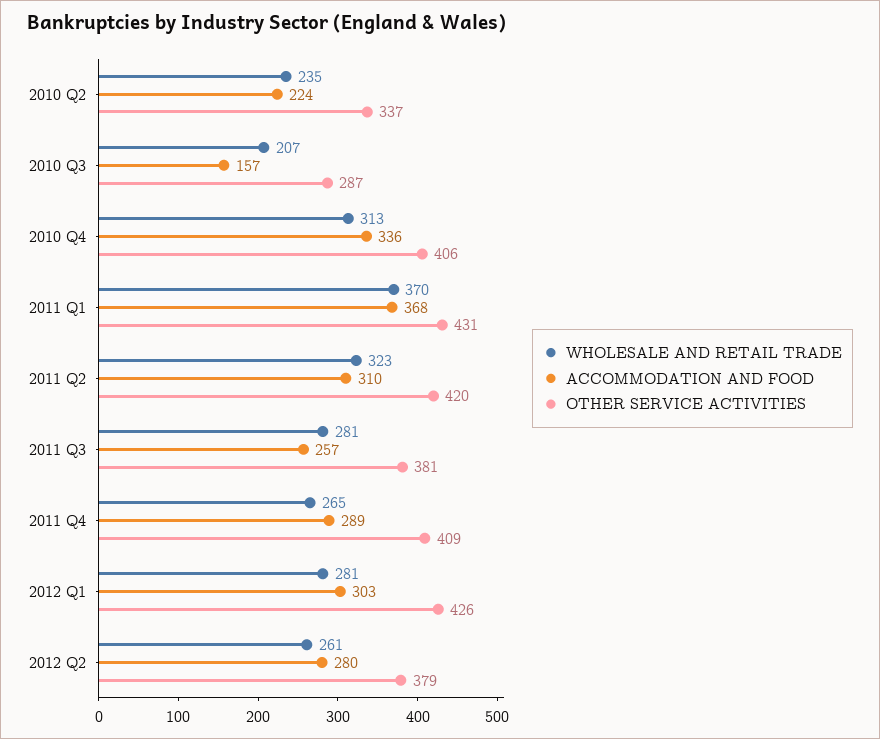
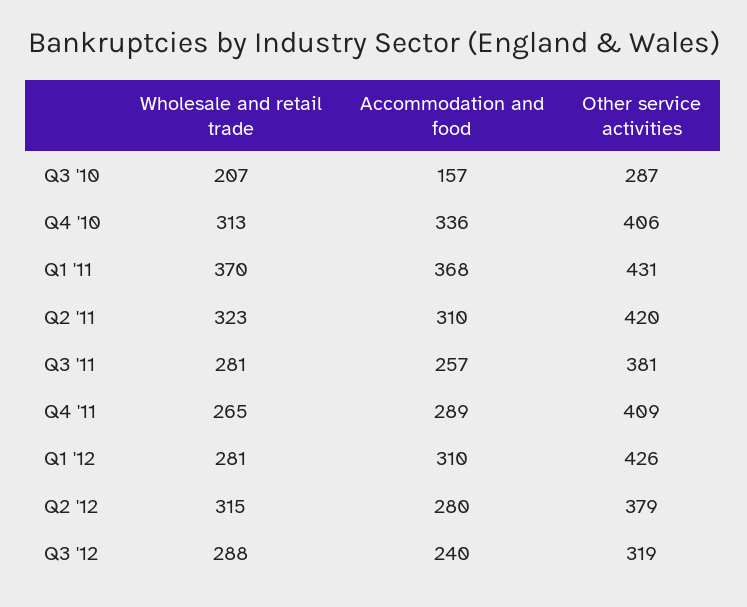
WHOLESALE AND RETAIL TRADE, 2010 Q2: 235 -> none
ACCOMMODATION AND FOOD, 2010 Q2: 224 -> none
OTHER SERVICE ACTIVITIES, 2010 Q2: 337 -> none
ACCOMMODATION AND FOOD, 2012 Q1: 303 -> 310
WHOLESALE AND RETAIL TRADE, 2012 Q2: 261 -> 315
WHOLESALE AND RETAIL TRADE, Q3 '12: none -> 288
ACCOMMODATION AND FOOD, Q3 '12: none -> 240
OTHER SERVICE ACTIVITIES, Q3 '12: none -> 319

